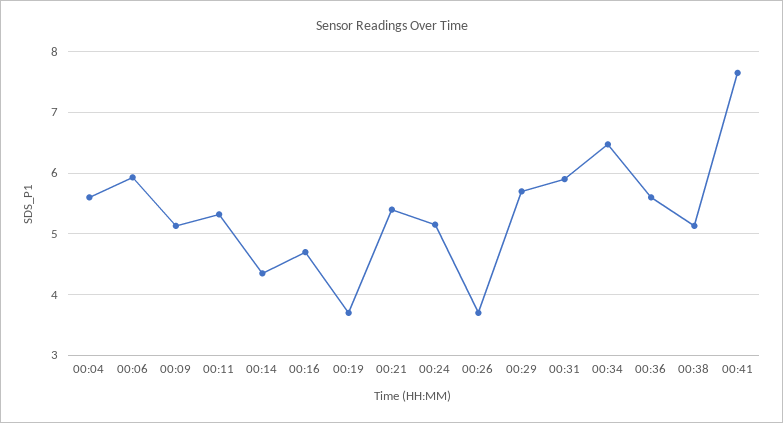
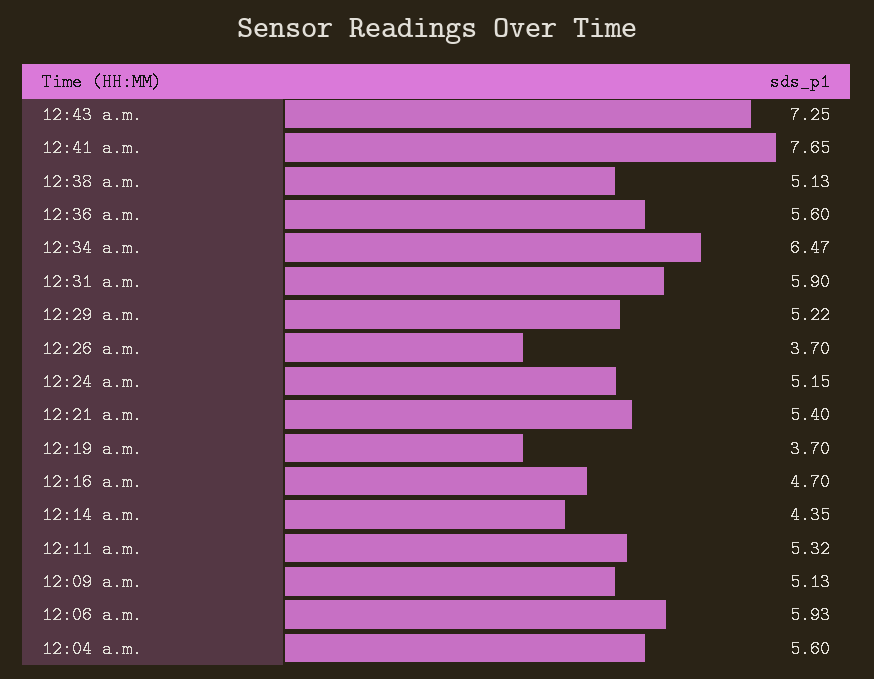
00:29: 5.7 -> 5.22
12:43 a.m.: none -> 7.25

